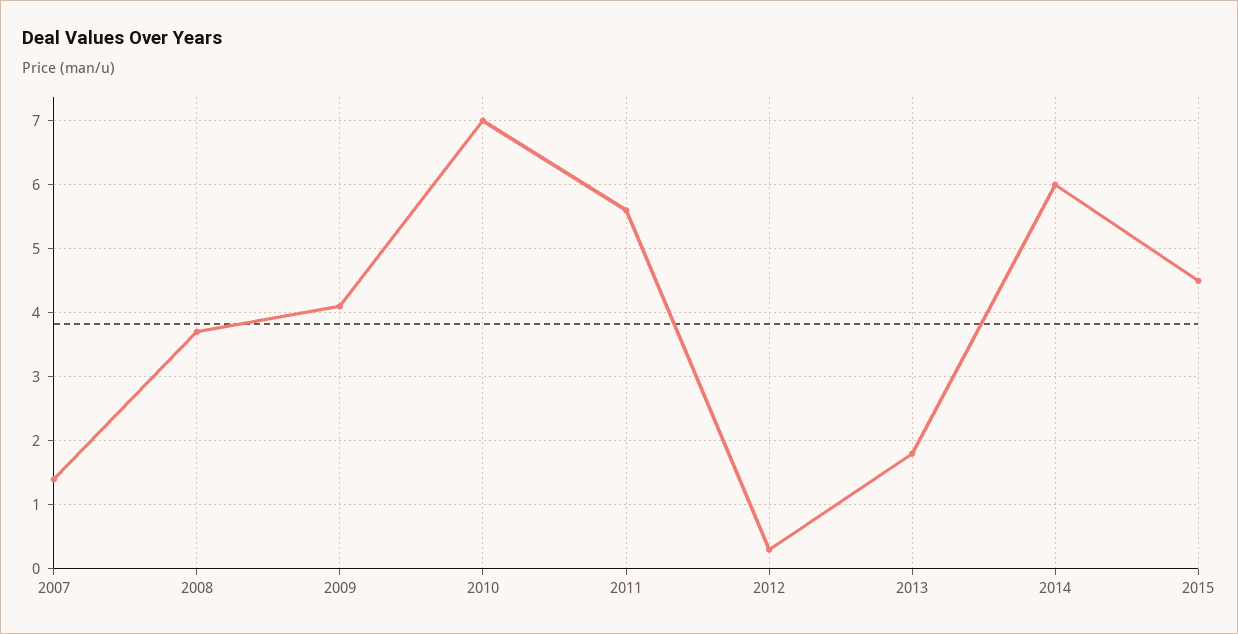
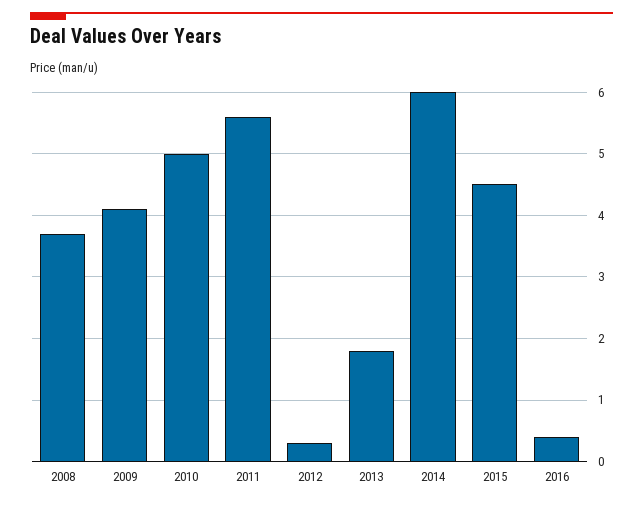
2007: 1.4 -> none
2010: 7 -> 5
2016: none -> 0.4

